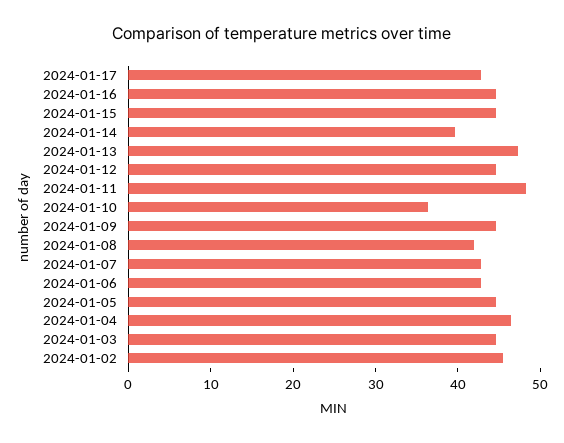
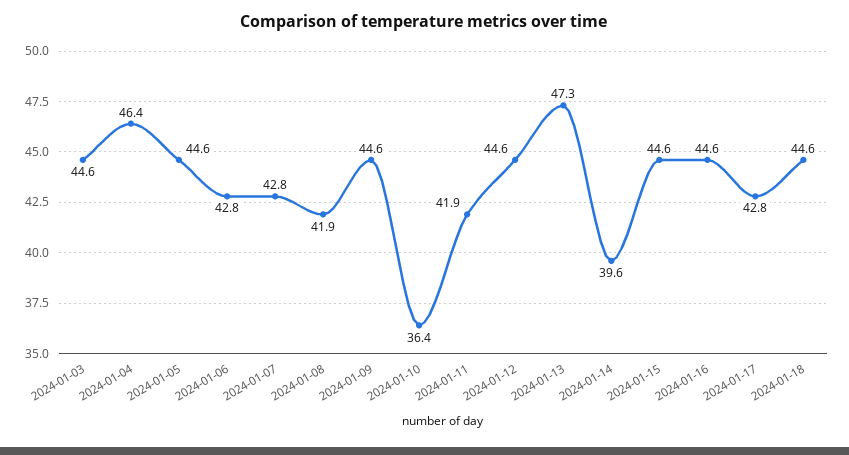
2024-01-11: 48 -> 41.9
2024-01-02: 46 -> none
2024-01-18: none -> 44.6

